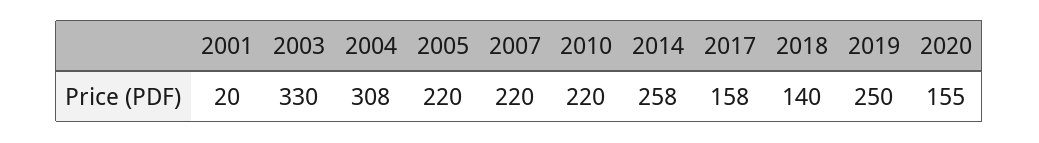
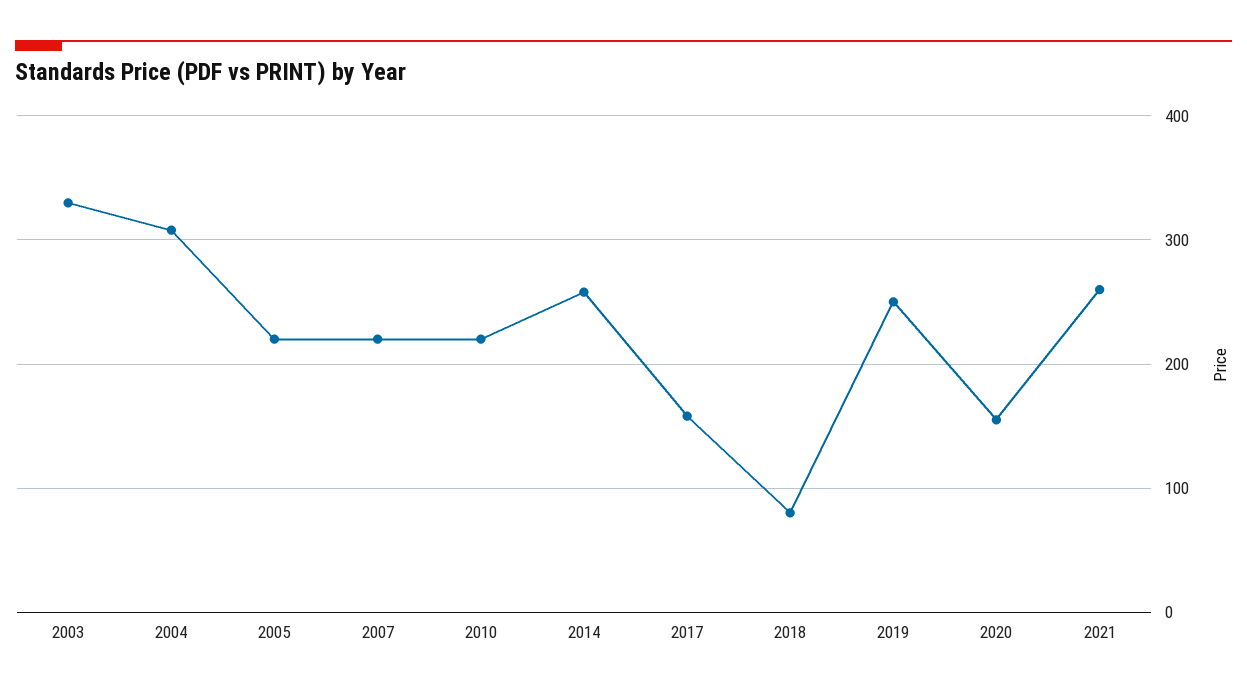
2001: 20 -> none
2018: 140 -> 80
2021: none -> 260

